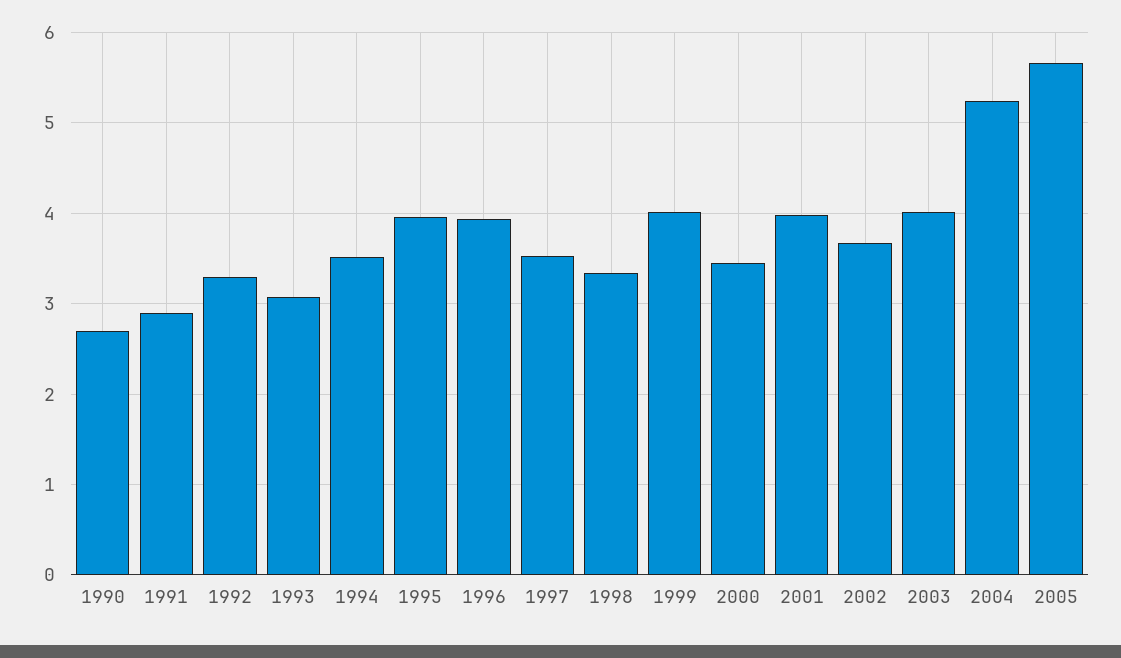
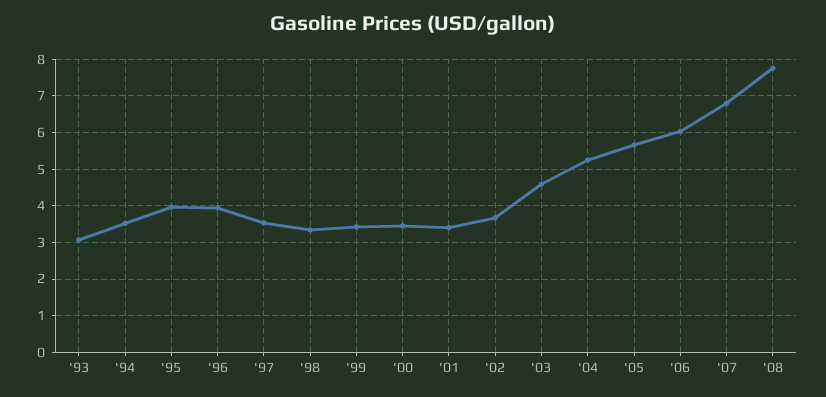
1990: 2.7 -> none
1991: 2.9 -> none
1992: 3.3 -> none
1999: 4 -> 3.4
2001: 4 -> 3.4
2003: 4 -> 4.6
'06: none -> 6
'07: none -> 6.8
'08: none -> 7.8

